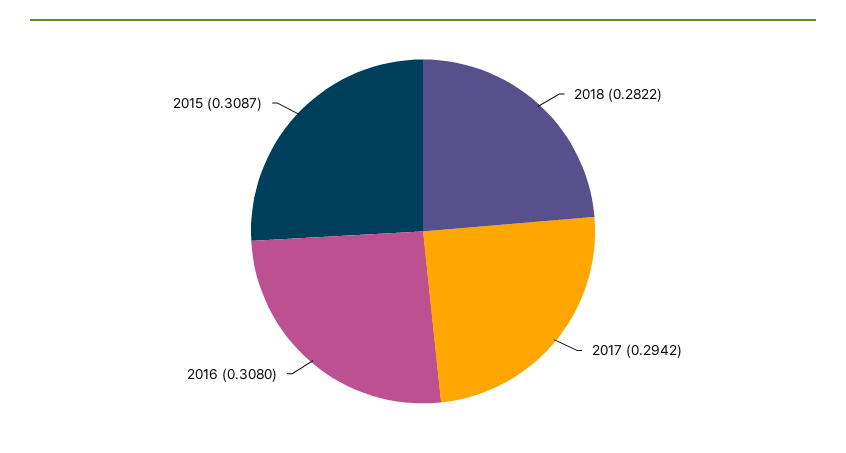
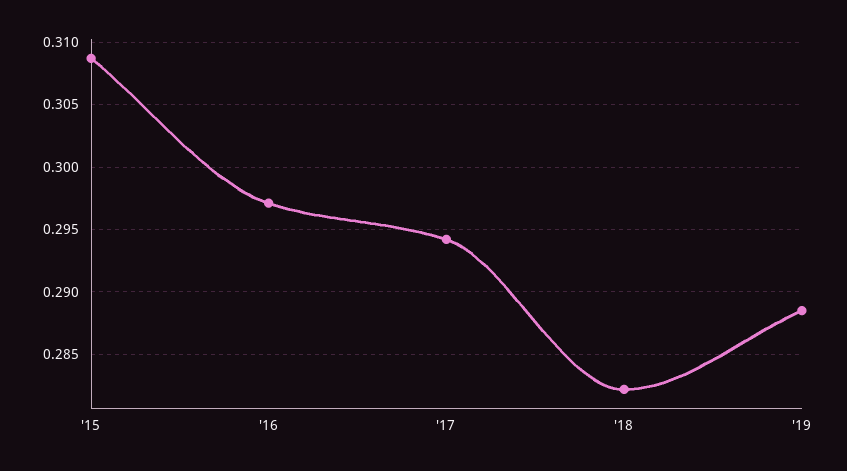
2016: 0.308 -> 0.297
'19: none -> 0.2885

